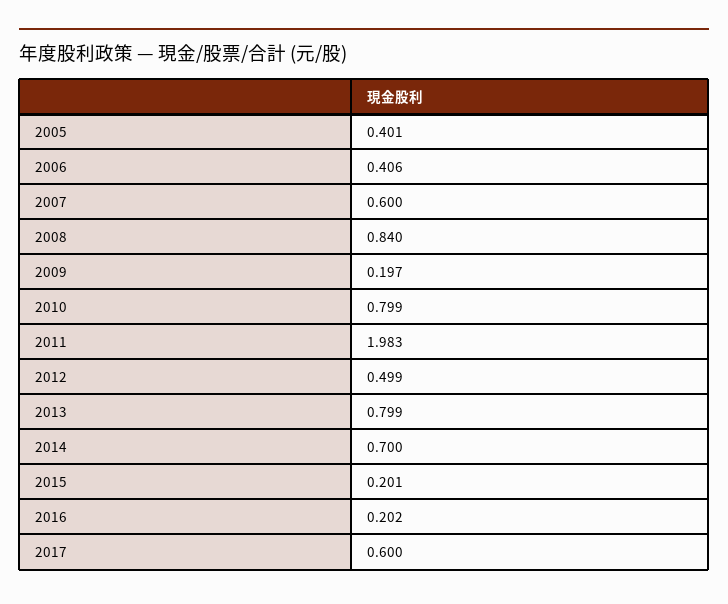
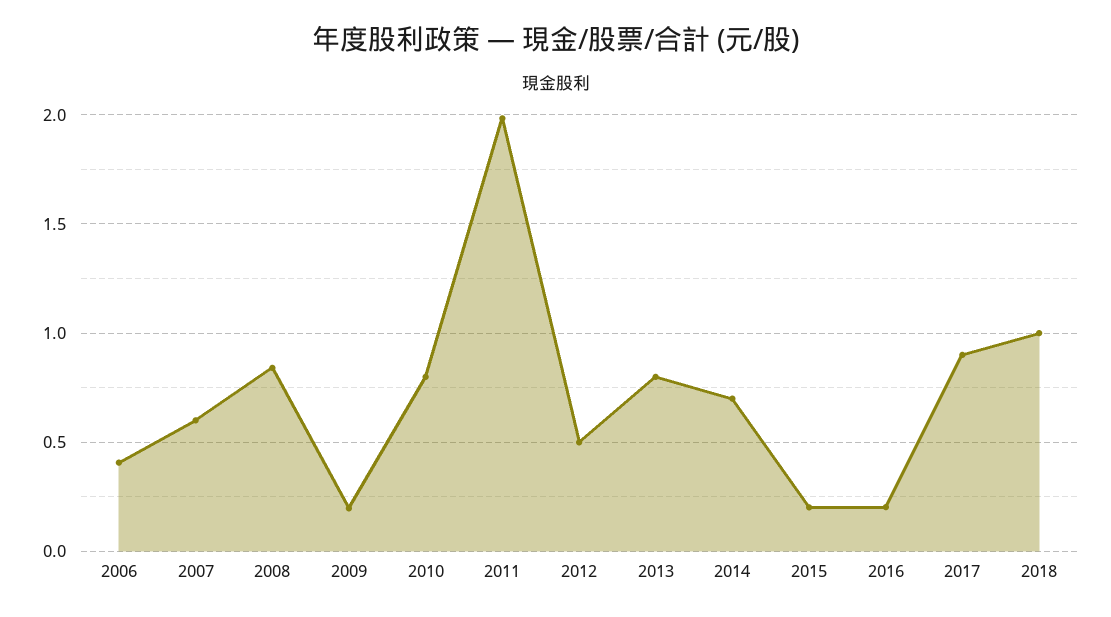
2005: 0.401 -> none
2017: 0.6 -> 0.9
2018: none -> 1

